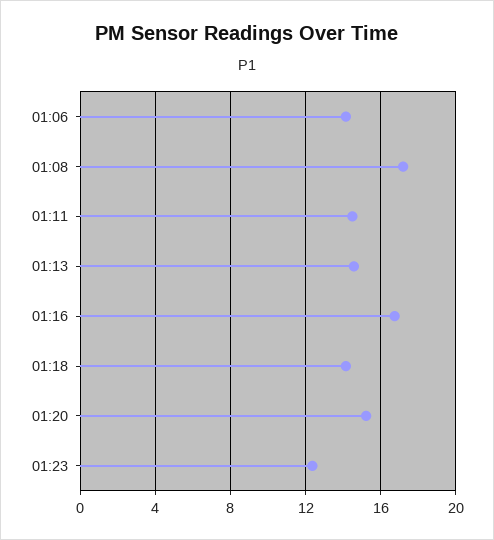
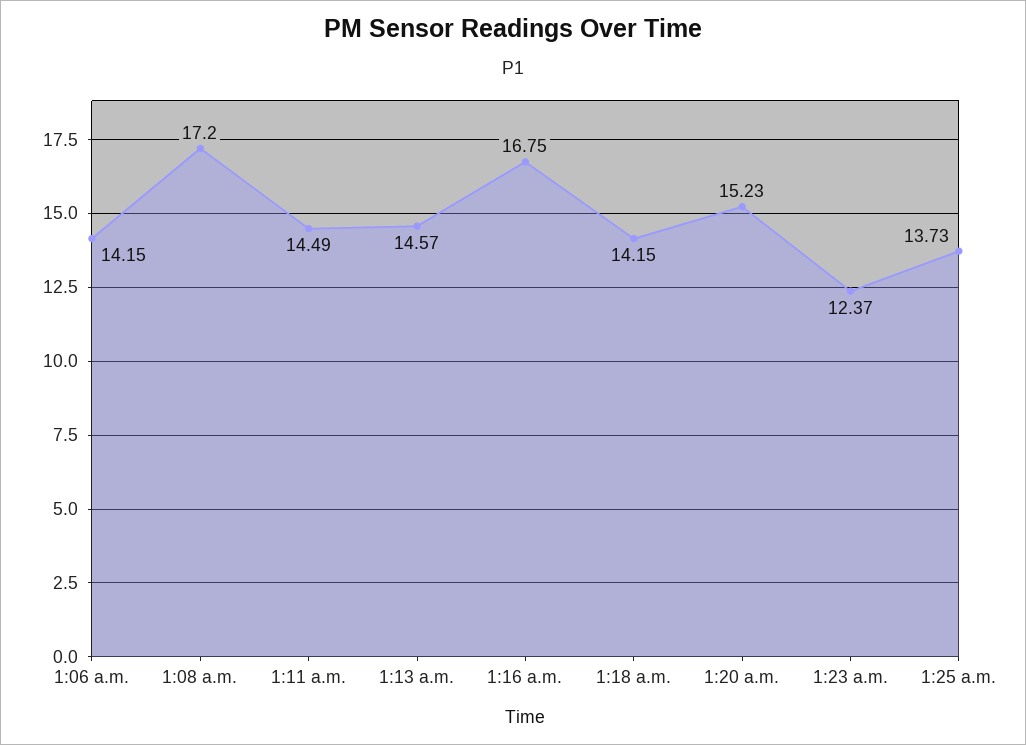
1:25 a.m.: none -> 13.73

